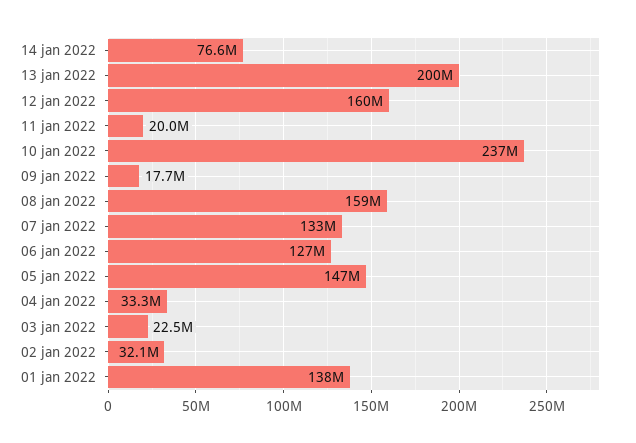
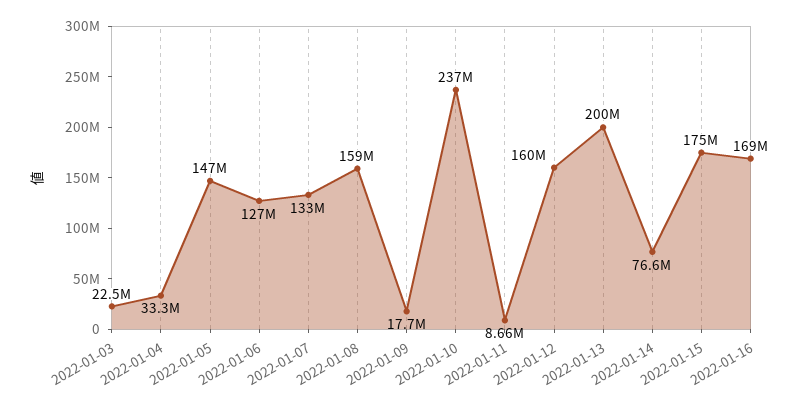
11 jan 2022: 20000000 -> 8660000
02 jan 2022: 32100000 -> none
01 jan 2022: 138000000 -> none
2022-01-15: none -> 175000000
2022-01-16: none -> 169000000

